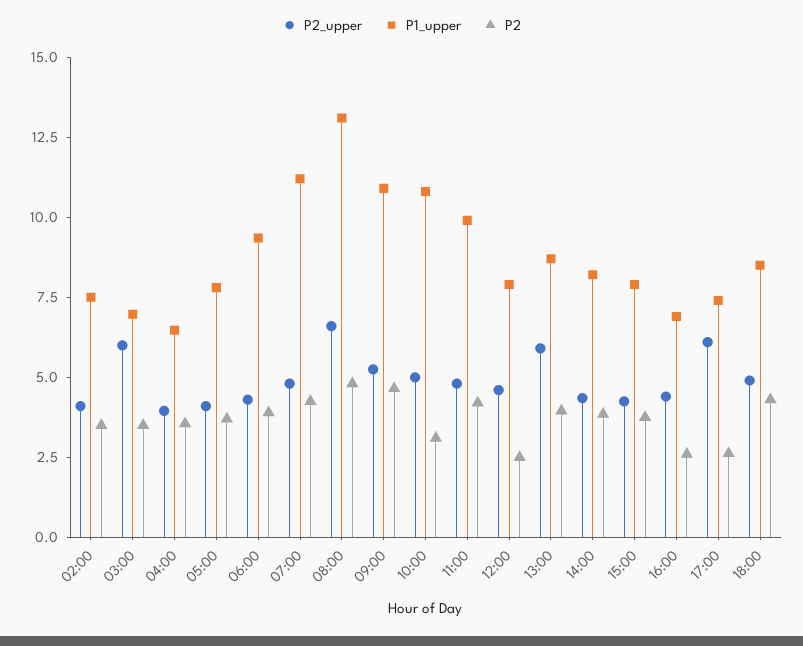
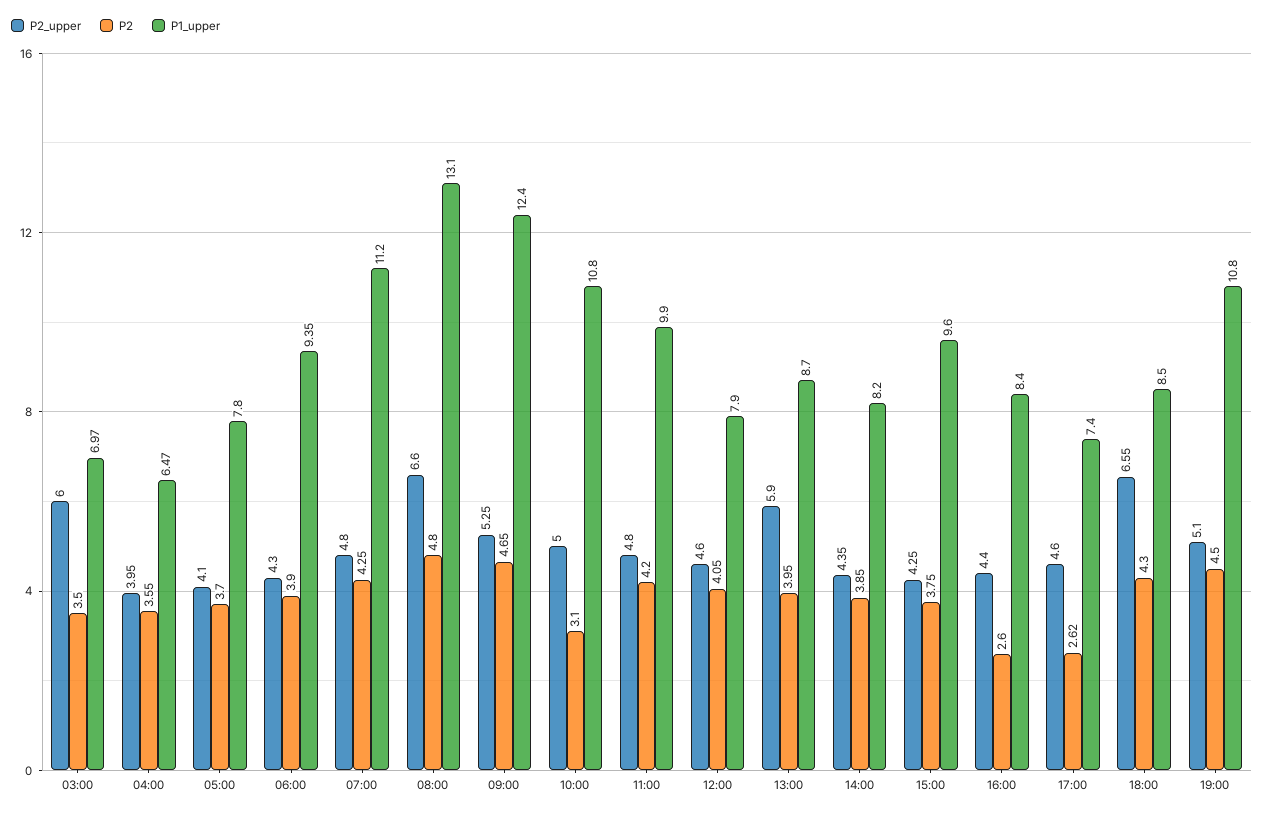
P2_upper, 02:00: 4 -> none
P1_upper, 02:00: 7.5 -> none
P2, 02:00: 3.5 -> none
P1_upper, 09:00: 11 -> 12.4
P2, 12:00: 2.5 -> 4.05
P1_upper, 15:00: 8 -> 9.6
P1_upper, 16:00: 7 -> 8.4
P2_upper, 17:00: 6 -> 4.6
P2_upper, 18:00: 5 -> 6.55
P2_upper, 19:00: none -> 5.1
P2, 19:00: none -> 4.5
P1_upper, 19:00: none -> 10.8

